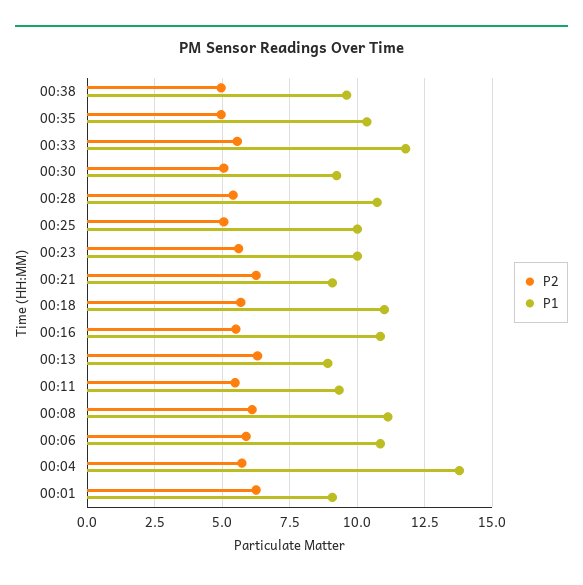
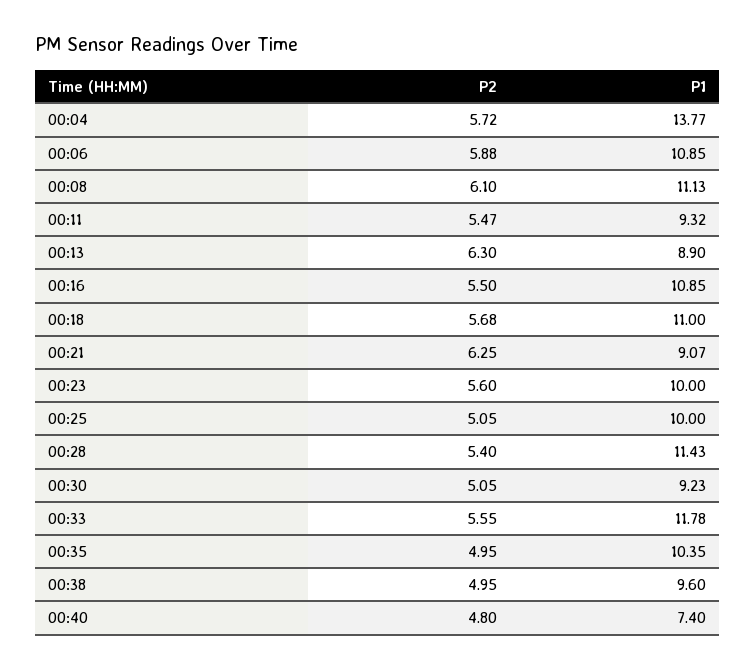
P1, 00:28: 10.75 -> 11.43
P2, 00:01: 6.25 -> none
P1, 00:01: 9 -> none
P2, 00:40: none -> 4.8
P1, 00:40: none -> 7.4

